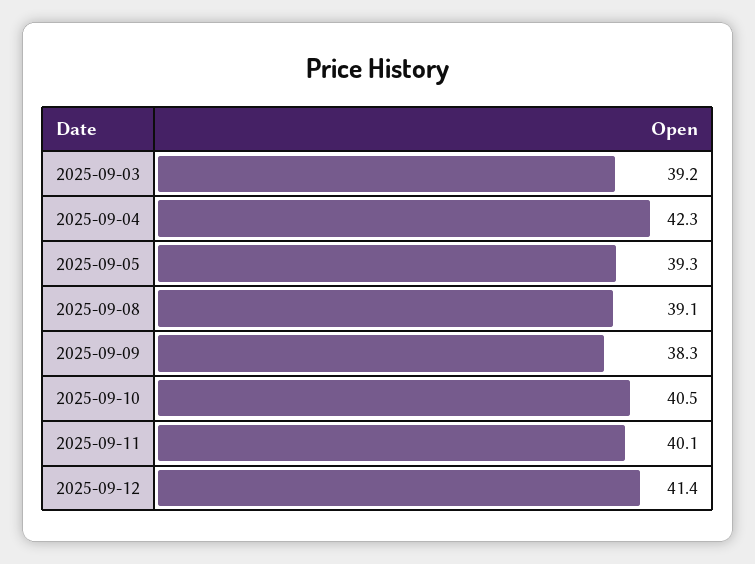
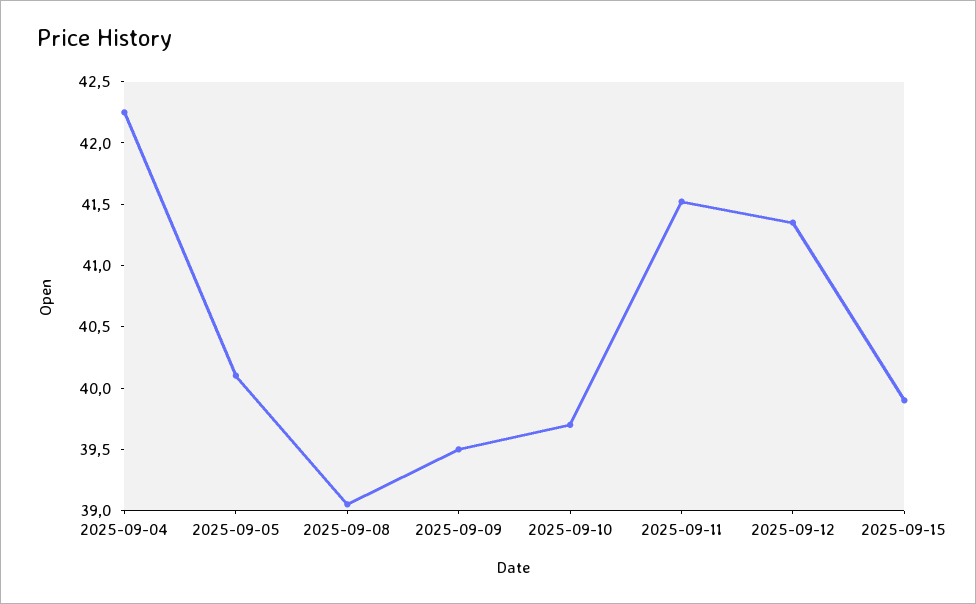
2025-09-03: 39.2 -> none
2025-09-05: 39.3 -> 40.1
2025-09-09: 38.3 -> 39.5
2025-09-10: 40.5 -> 39.7
2025-09-11: 40.1 -> 41.5
2025-09-15: none -> 39.9

